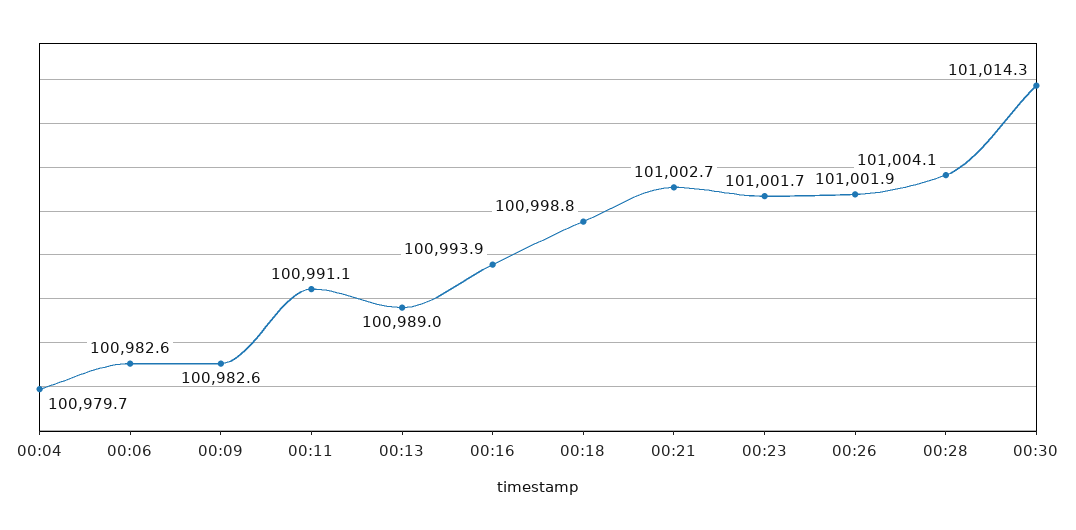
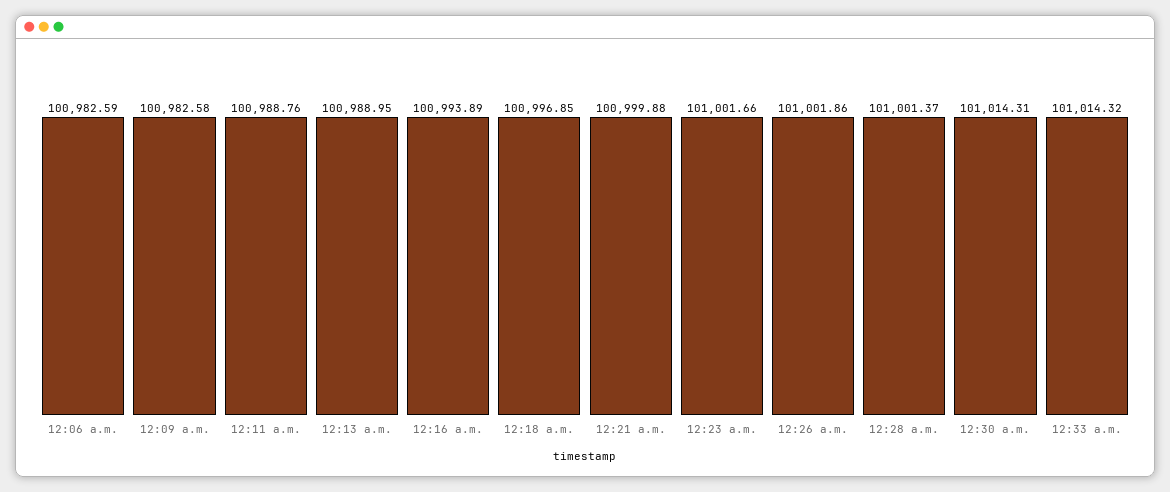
00:04: 100979.7 -> none
00:11: 100991.1 -> 100988.76
00:18: 100998.8 -> 100996.85
00:21: 101002.7 -> 100999.88
00:28: 101004.1 -> 101001.37
12:33 a.m.: none -> 101014.32

